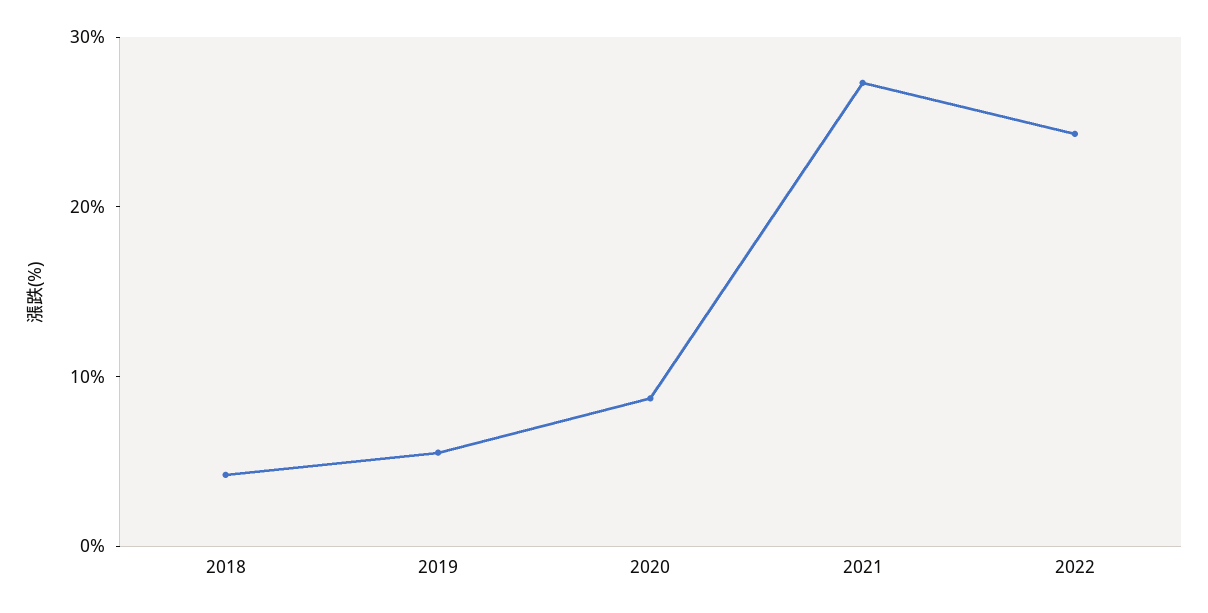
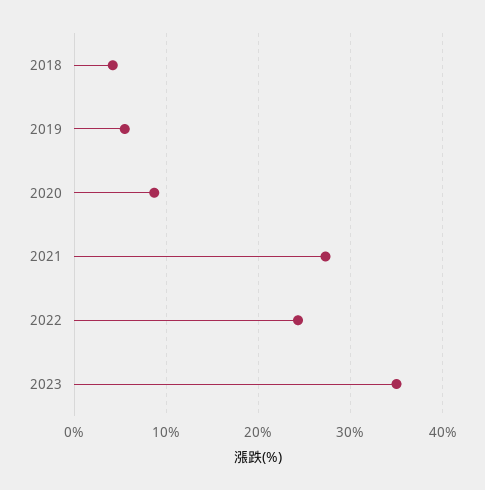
2023: none -> 35

